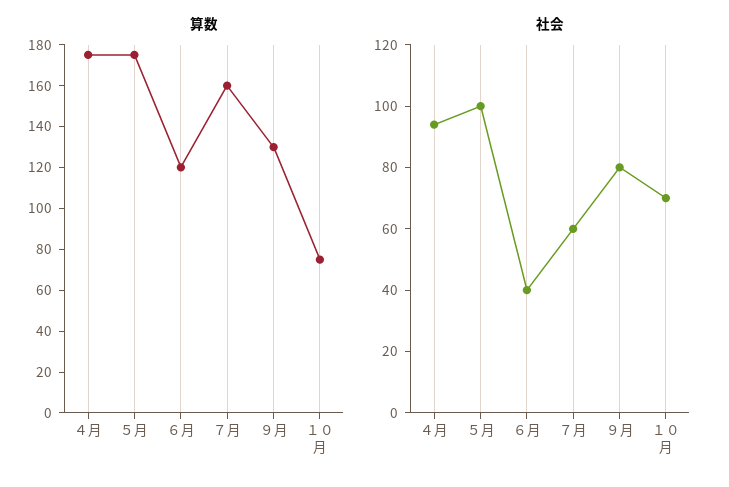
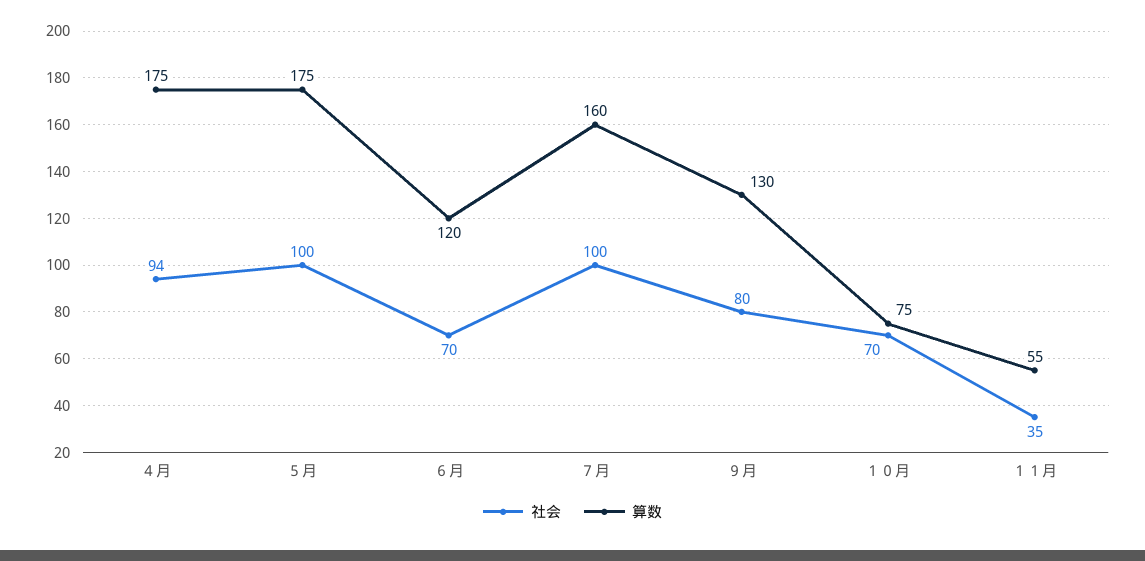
社会, ６月: 40 -> 70
社会, ７月: 60 -> 100
社会, １１月: none -> 35
算数, １１月: none -> 55

